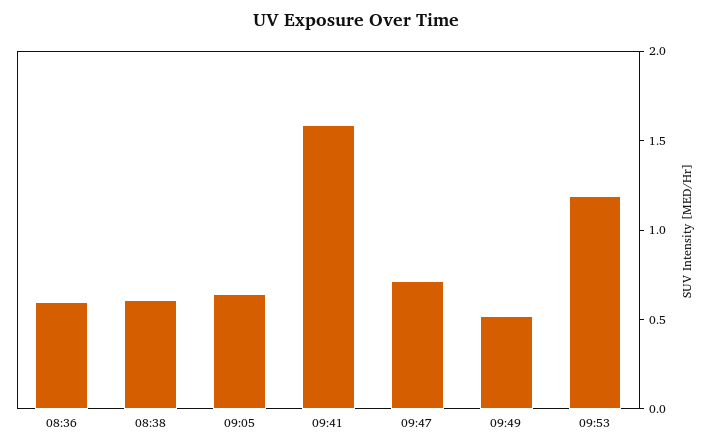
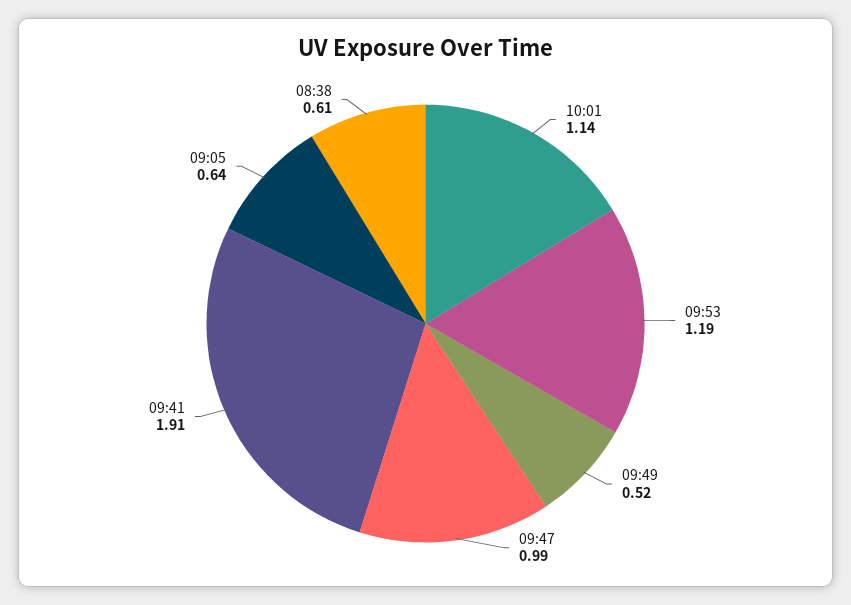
08:36: 0.6 -> none
09:41: 1.6 -> 1.91
09:47: 0.7 -> 0.99
10:01: none -> 1.14

